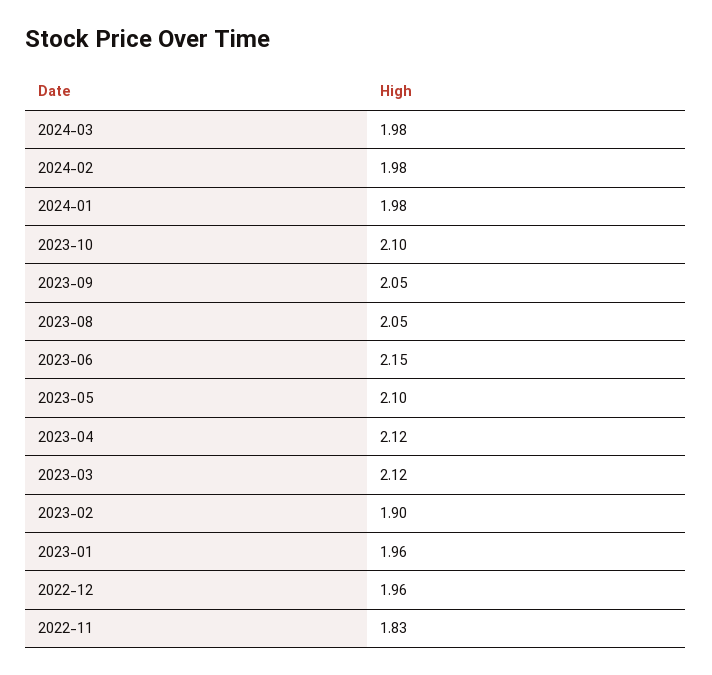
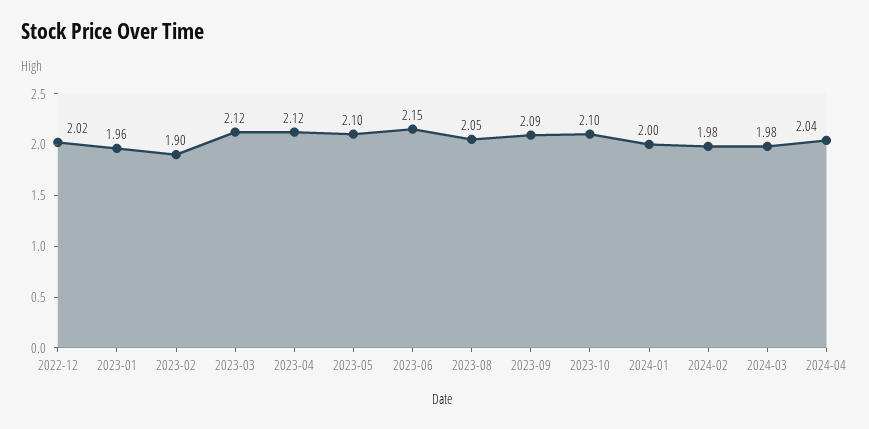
2024-01: 1.98 -> 2
2023-09: 2.05 -> 2.09
2022-12: 1.96 -> 2.02
2022-11: 1.83 -> none
2024-04: none -> 2.04

